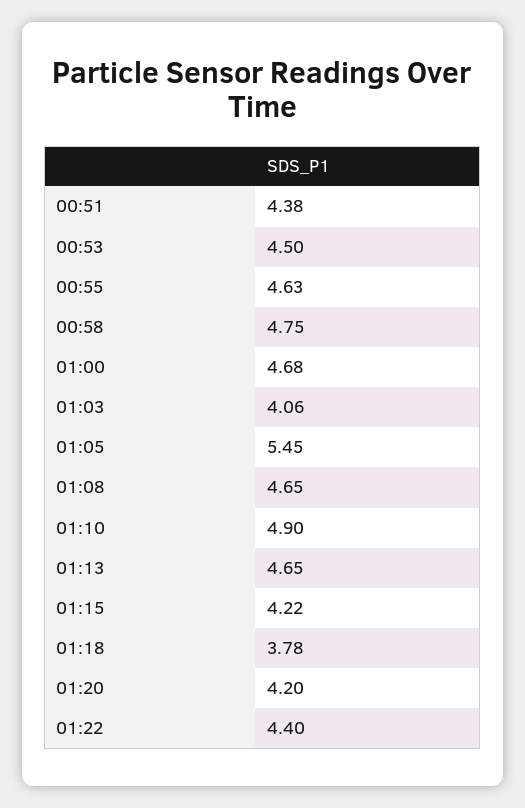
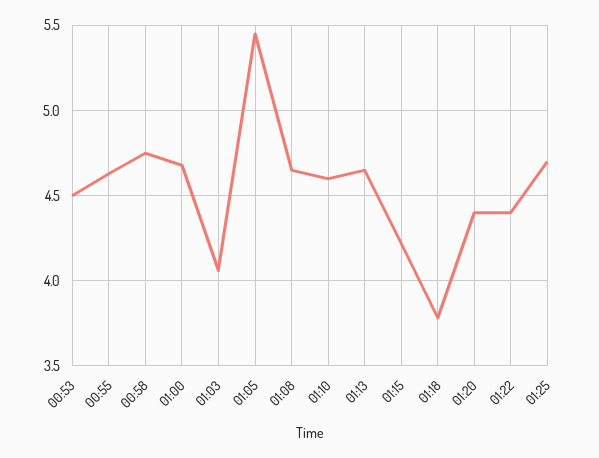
00:51: 4.38 -> none
01:10: 4.9 -> 4.6
01:20: 4.2 -> 4.4
01:25: none -> 4.7

